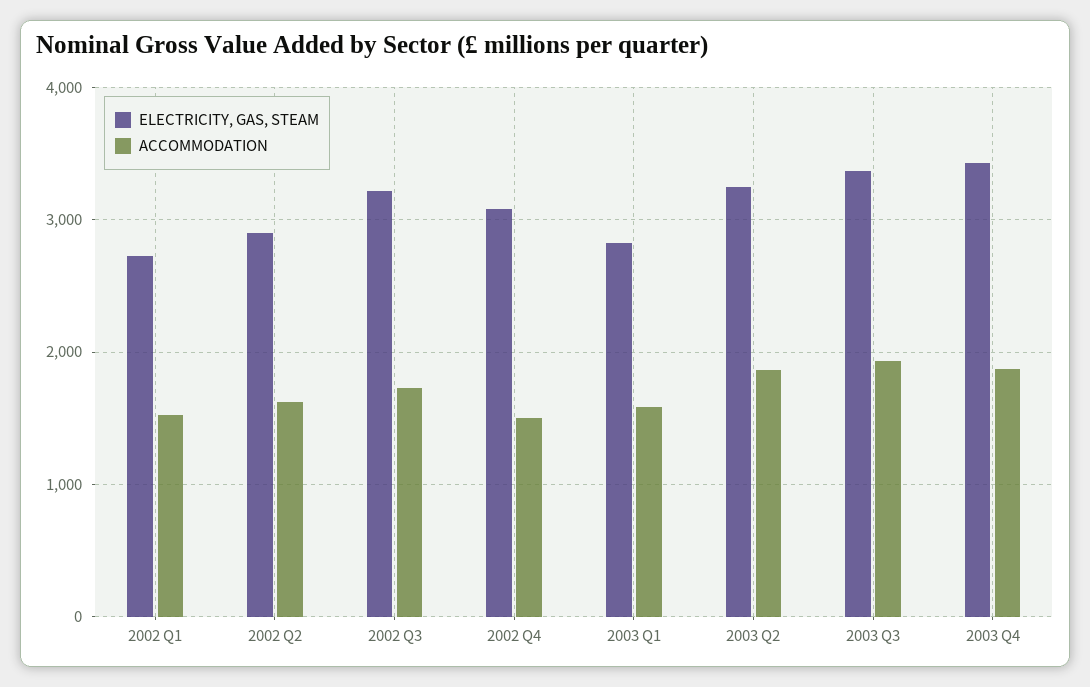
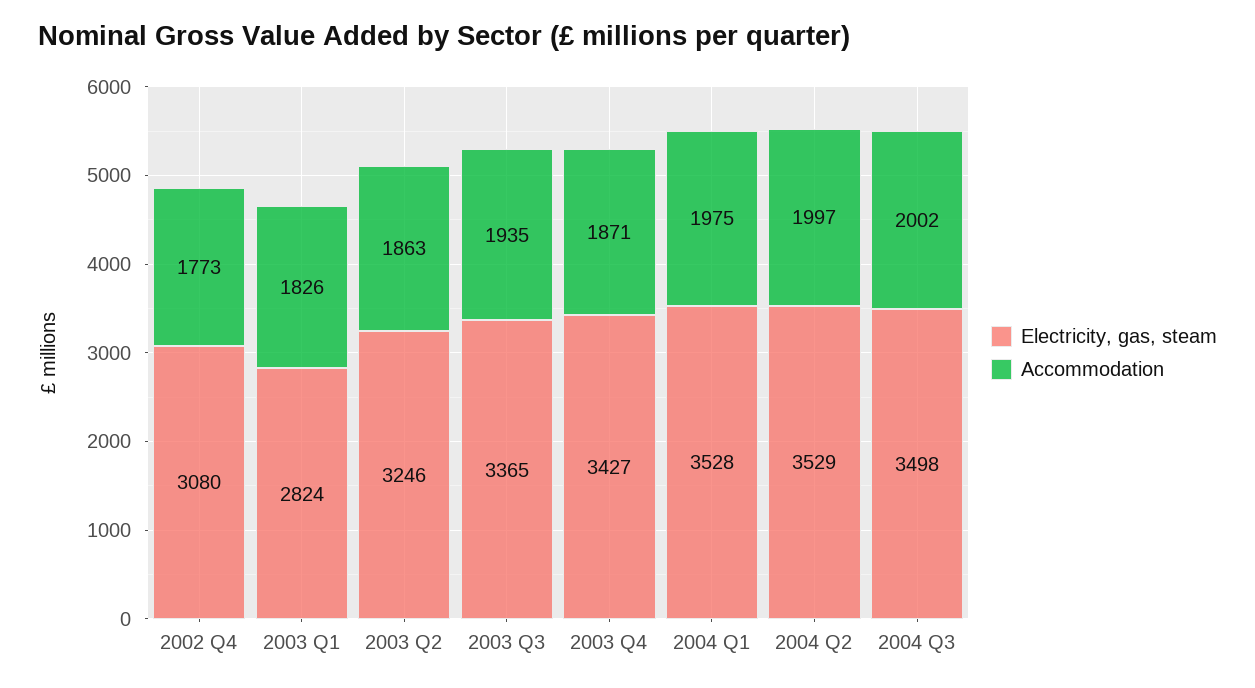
ELECTRICITY, GAS, STEAM, 2002 Q1: 2700 -> none
ACCOMMODATION, 2002 Q1: 1500 -> none
ELECTRICITY, GAS, STEAM, 2002 Q2: 2900 -> none
ACCOMMODATION, 2002 Q2: 1600 -> none
ELECTRICITY, GAS, STEAM, 2002 Q3: 3200 -> none
ACCOMMODATION, 2002 Q3: 1700 -> none
ACCOMMODATION, 2002 Q4: 1500 -> 1773
ACCOMMODATION, 2003 Q1: 1600 -> 1826
ELECTRICITY, GAS, STEAM, 2004 Q1: none -> 3528
ACCOMMODATION, 2004 Q1: none -> 1975
ELECTRICITY, GAS, STEAM, 2004 Q2: none -> 3529
ACCOMMODATION, 2004 Q2: none -> 1997
ELECTRICITY, GAS, STEAM, 2004 Q3: none -> 3498
ACCOMMODATION, 2004 Q3: none -> 2002

